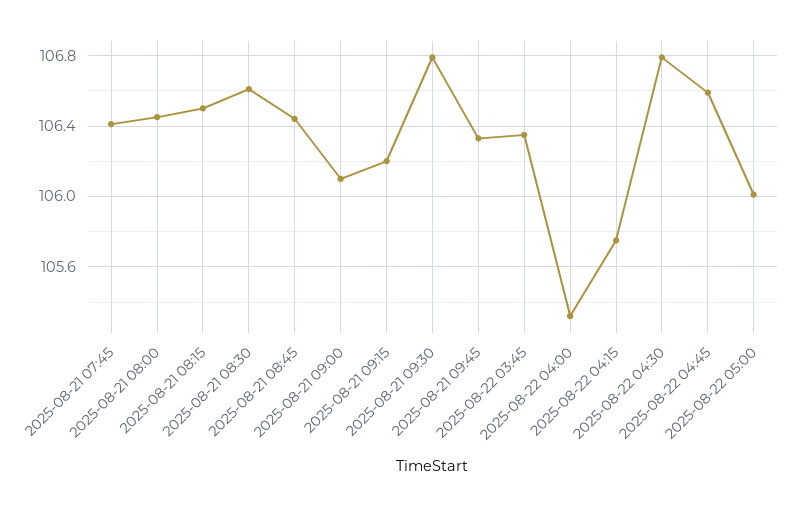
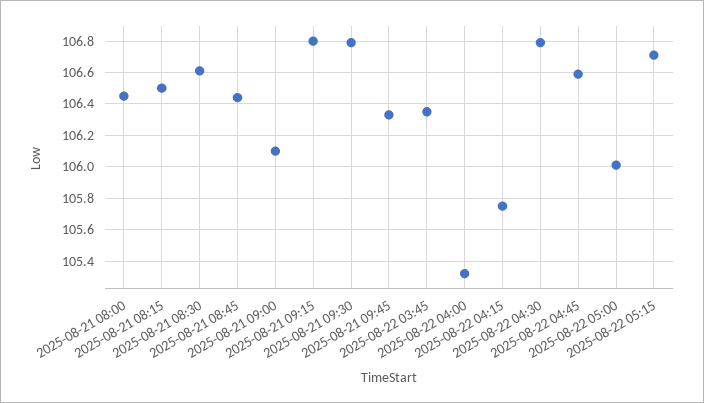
2025-08-21 07:45: 106.4 -> none
2025-08-21 09:15: 106.2 -> 106.8
2025-08-22 05:15: none -> 106.7

